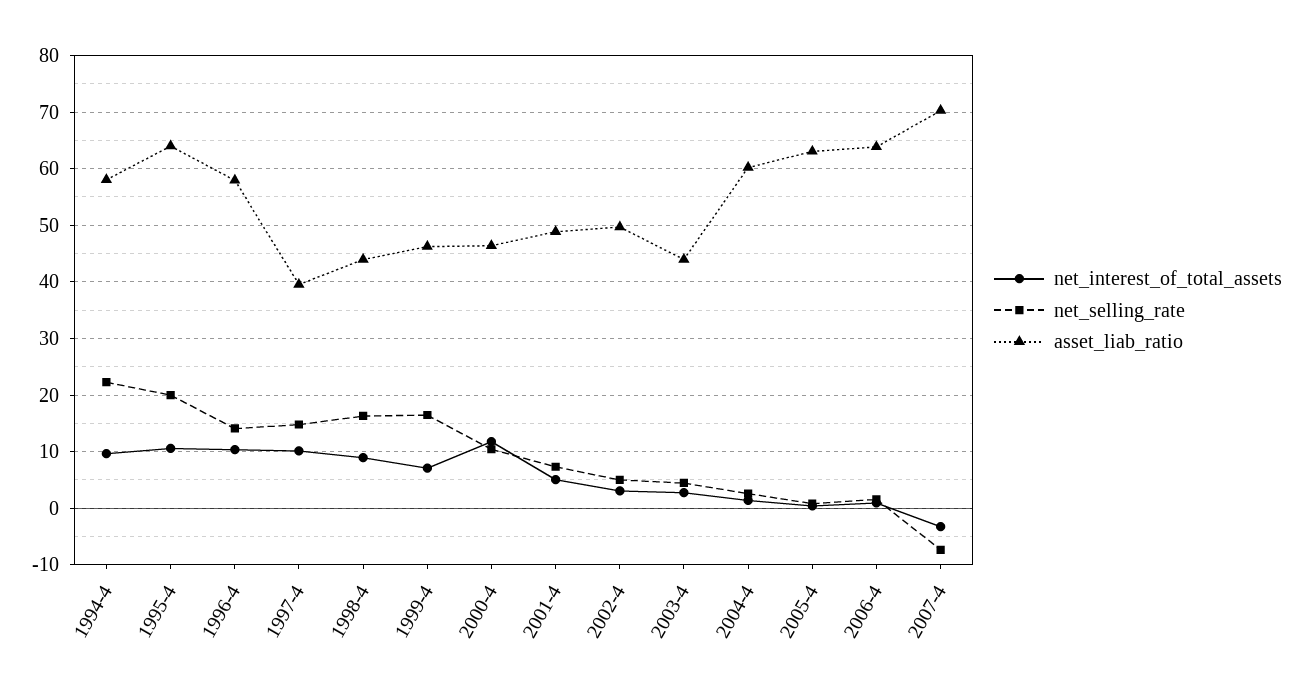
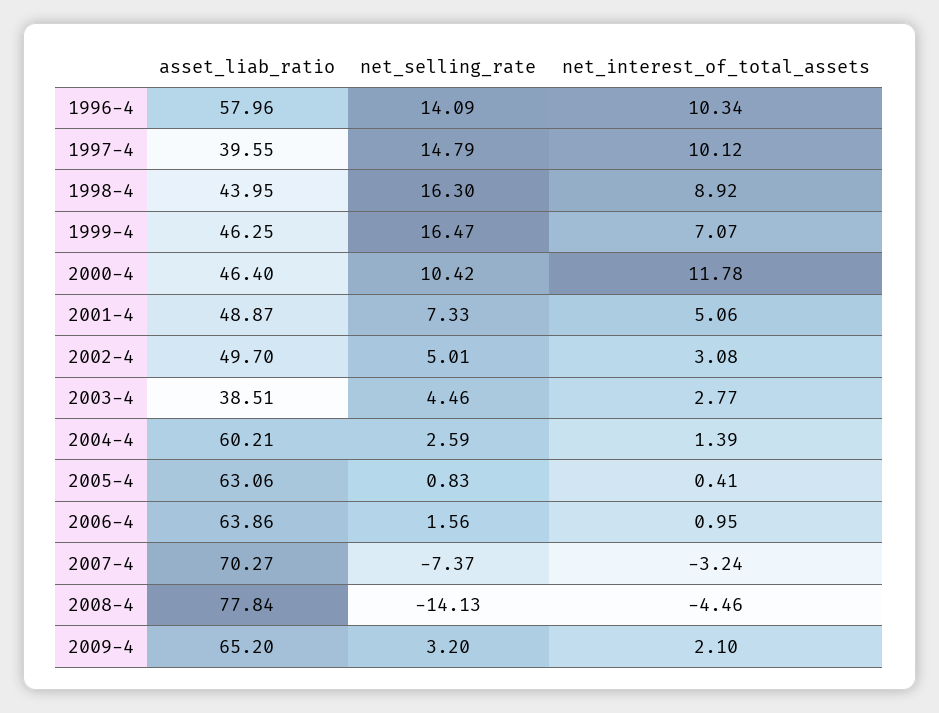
net_interest_of_total_assets, 1994-4: 10 -> none
net_selling_rate, 1994-4: 22 -> none
asset_liab_ratio, 1994-4: 58 -> none
net_interest_of_total_assets, 1995-4: 10 -> none
net_selling_rate, 1995-4: 20 -> none
asset_liab_ratio, 1995-4: 64 -> none
asset_liab_ratio, 2003-4: 44 -> 38.51
asset_liab_ratio, 2008-4: none -> 77.84
net_selling_rate, 2008-4: none -> -14.13
net_interest_of_total_assets, 2008-4: none -> -4.46
asset_liab_ratio, 2009-4: none -> 65.2
net_selling_rate, 2009-4: none -> 3.2
net_interest_of_total_assets, 2009-4: none -> 2.1

